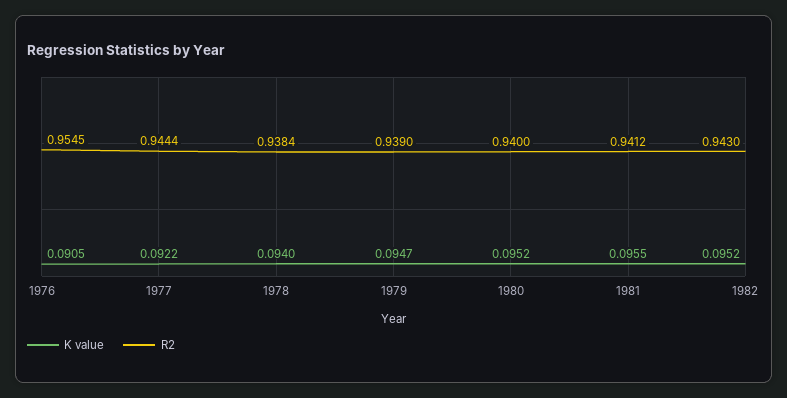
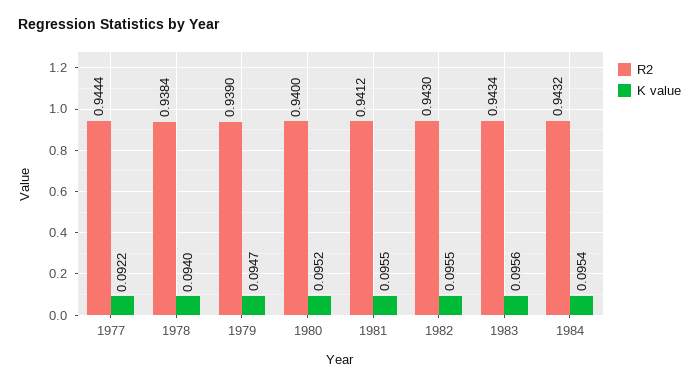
K value, 1976: 0.0905 -> none
R2, 1976: 0.9545 -> none
K value, 1982: 0.0952 -> 0.0955
R2, 1983: none -> 0.9434
K value, 1983: none -> 0.0956
R2, 1984: none -> 0.9432
K value, 1984: none -> 0.0954

